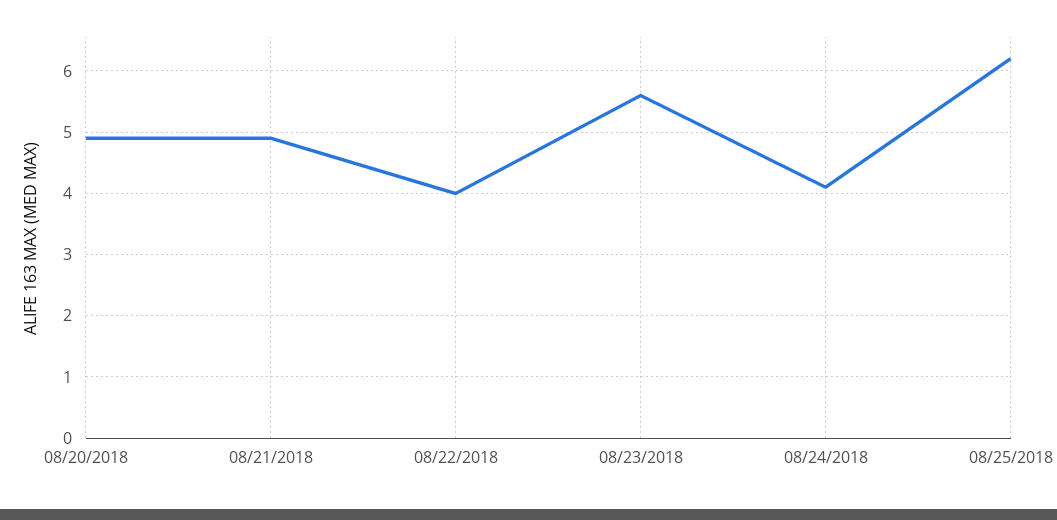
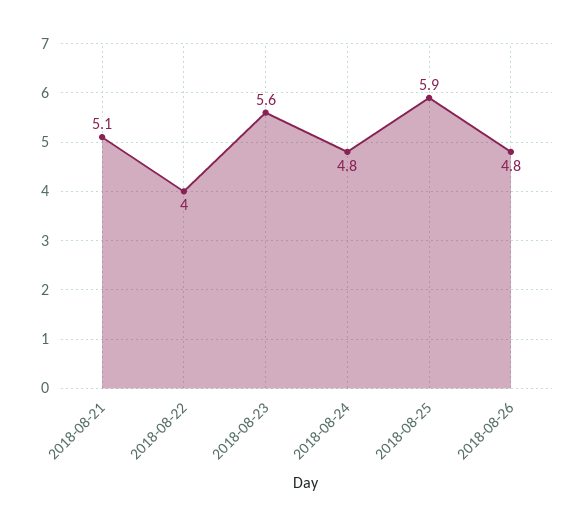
08/20/2018: 4.9 -> none
08/21/2018: 4.9 -> 5.1
08/24/2018: 4.1 -> 4.8
08/25/2018: 6.2 -> 5.9
2018-08-26: none -> 4.8

